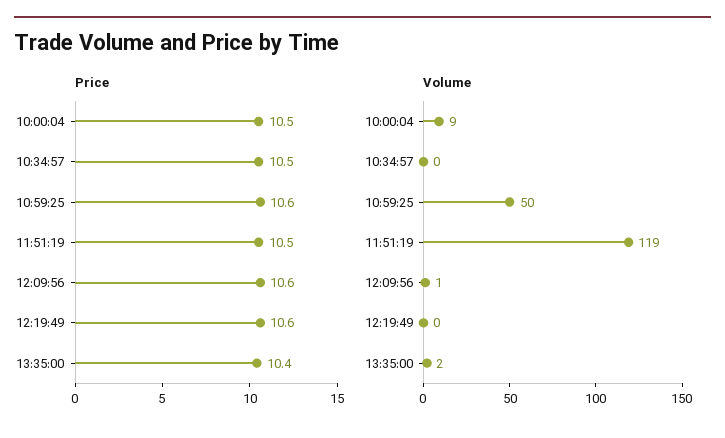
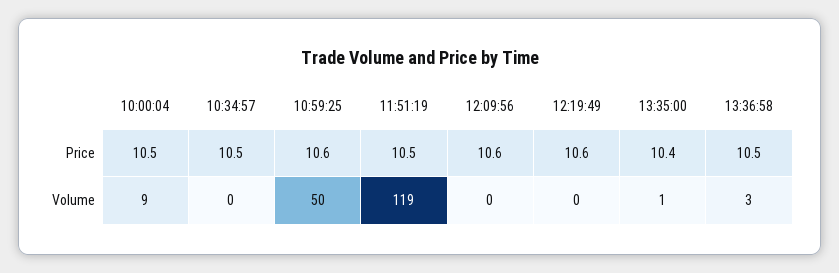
Volume, 12:09:56: 1 -> 0
Volume, 13:35:00: 2 -> 1
Price, 13:36:58: none -> 10.5
Volume, 13:36:58: none -> 3

